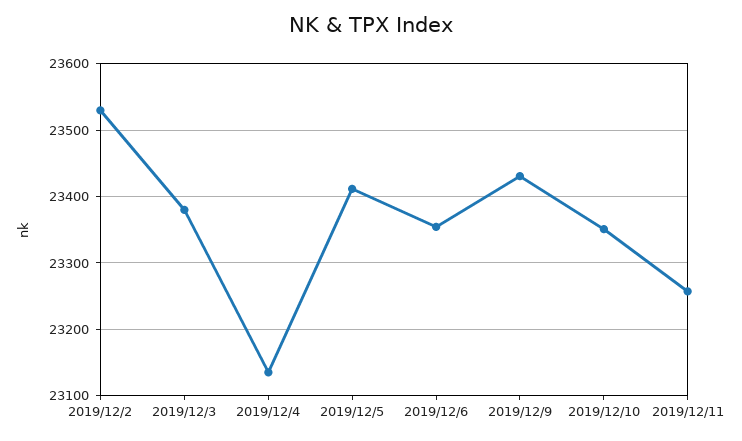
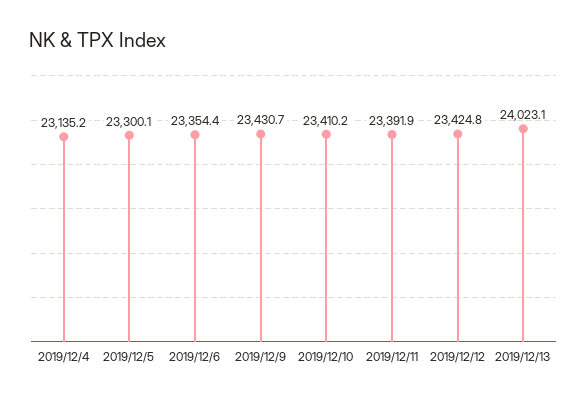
2019/12/2: 23530 -> none
2019/12/3: 23380 -> none
2019/12/5: 23410 -> 23300.1
2019/12/10: 23350 -> 23410.2
2019/12/11: 23260 -> 23391.9
2019/12/12: none -> 23424.8
2019/12/13: none -> 24023.1

